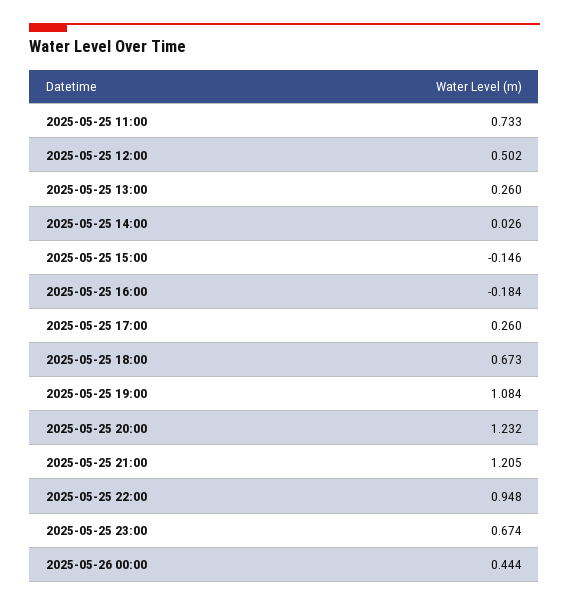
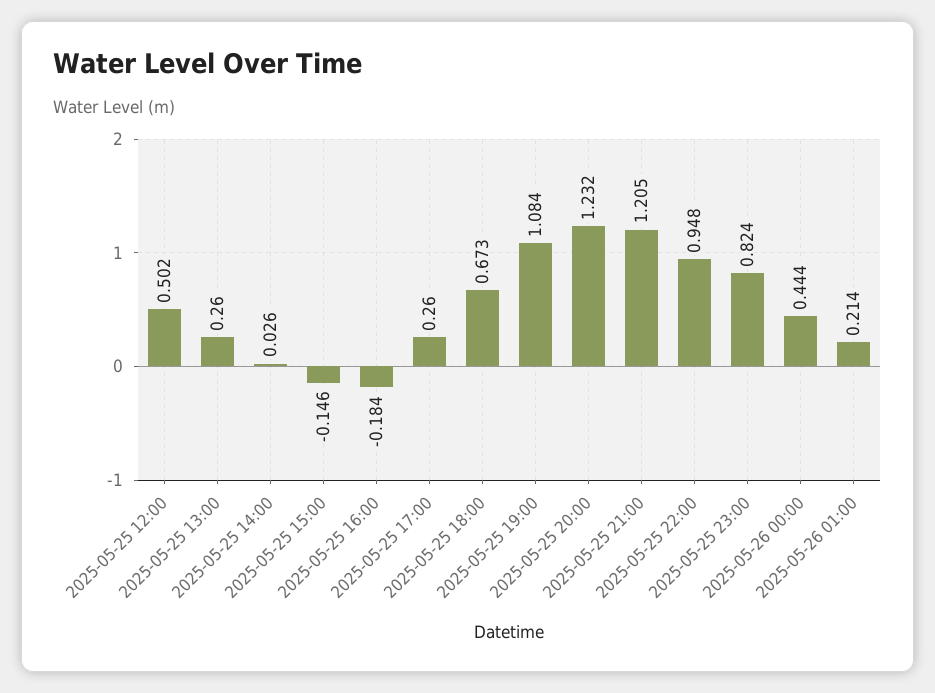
2025-05-25 11:00: 0.733 -> none
2025-05-25 23:00: 0.674 -> 0.824
2025-05-26 01:00: none -> 0.214

